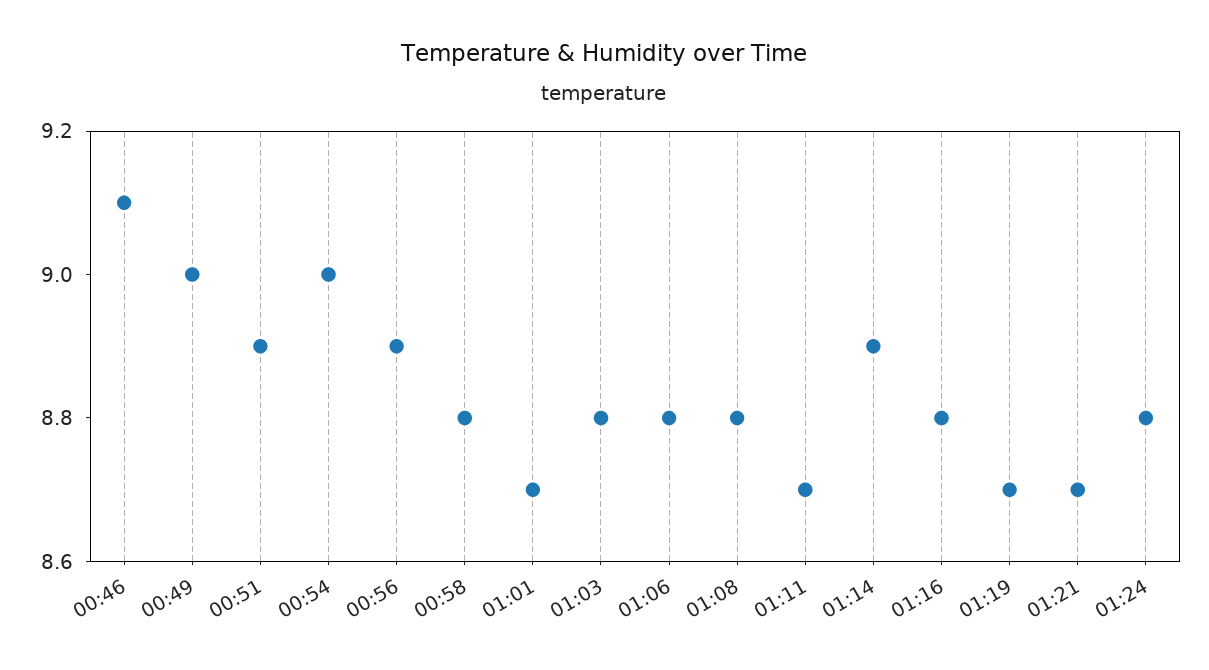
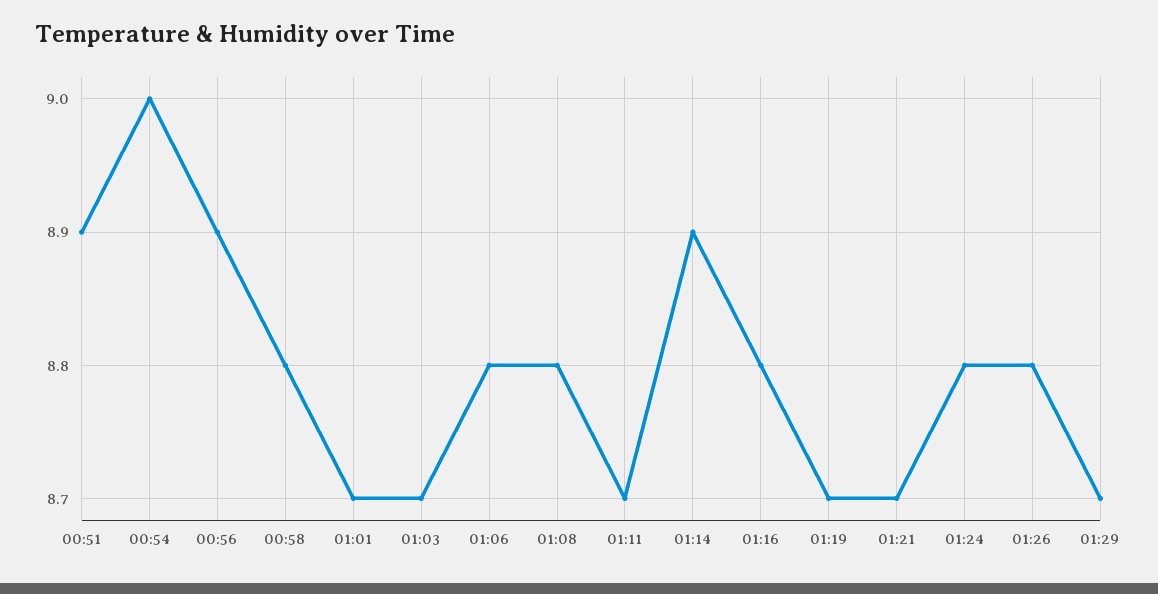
00:46: 9.1 -> none
00:49: 9 -> none
01:03: 8.8 -> 8.7
01:26: none -> 8.8
01:29: none -> 8.7

